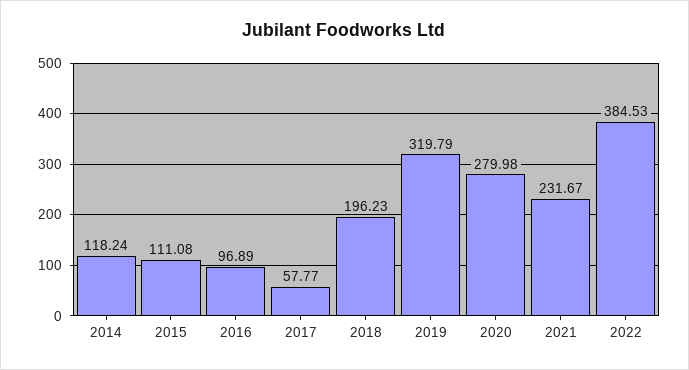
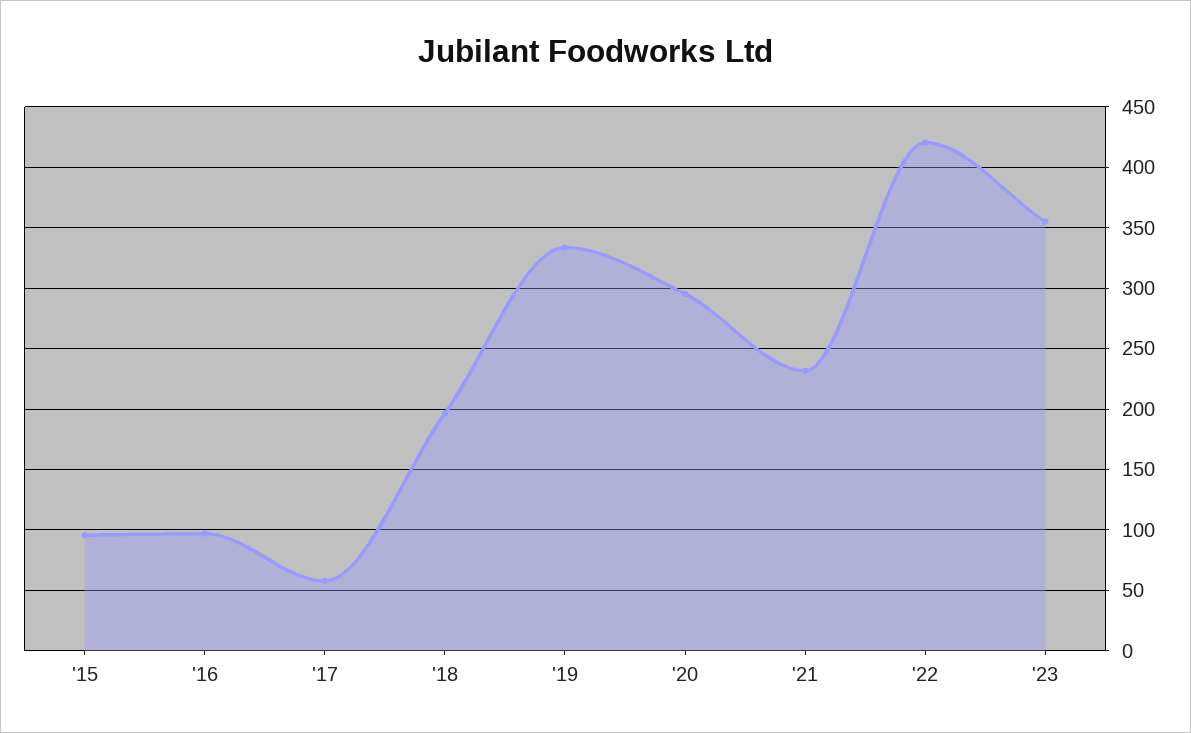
2014: 118.24 -> none
2015: 111.08 -> 95
2019: 319.79 -> 335
2020: 279.98 -> 295
2022: 384.53 -> 420
'23: none -> 355

